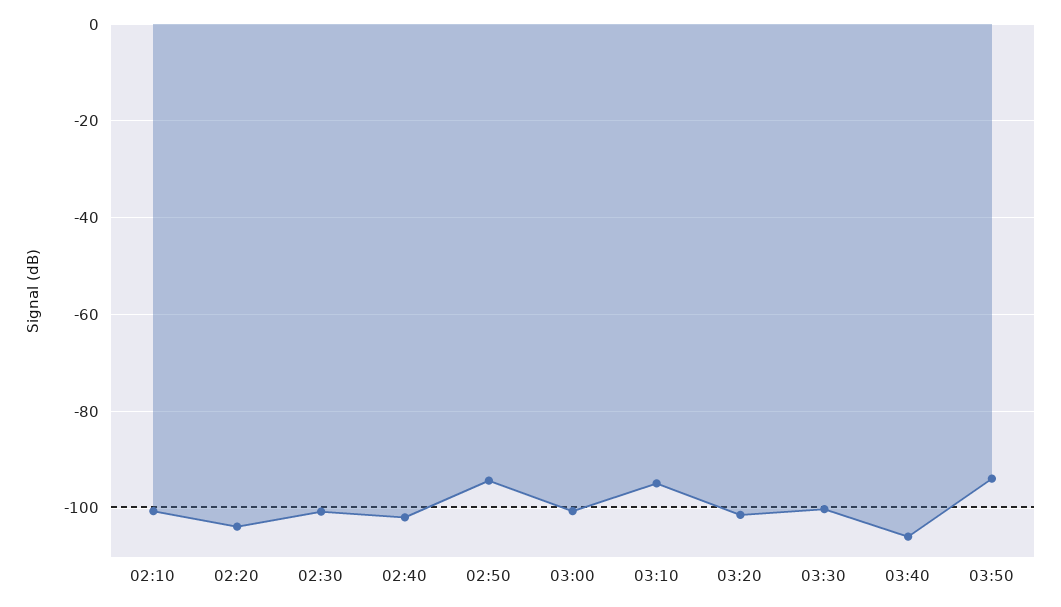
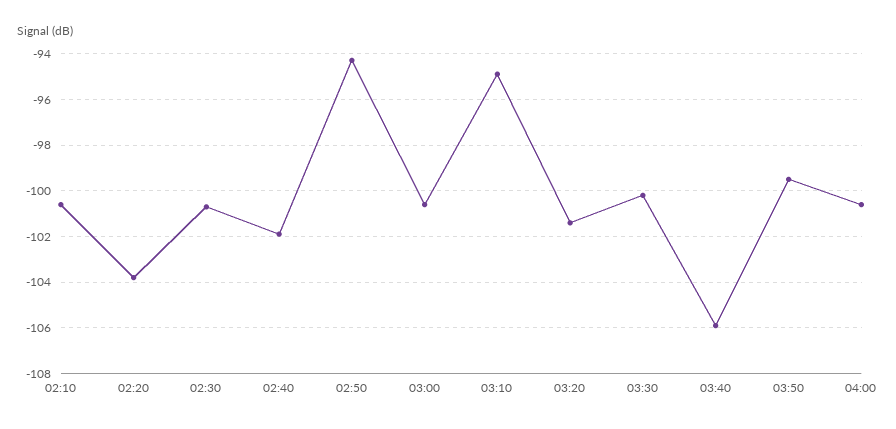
03:50: -94 -> -99.5
04:00: none -> -100.5

